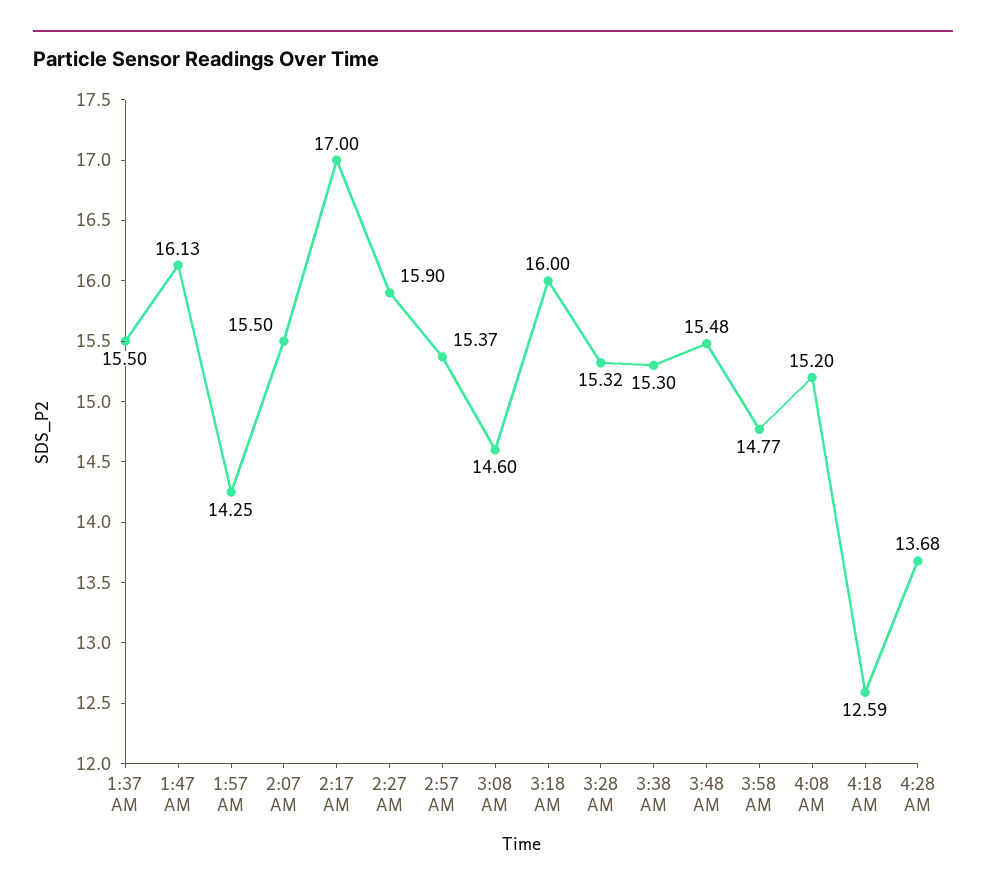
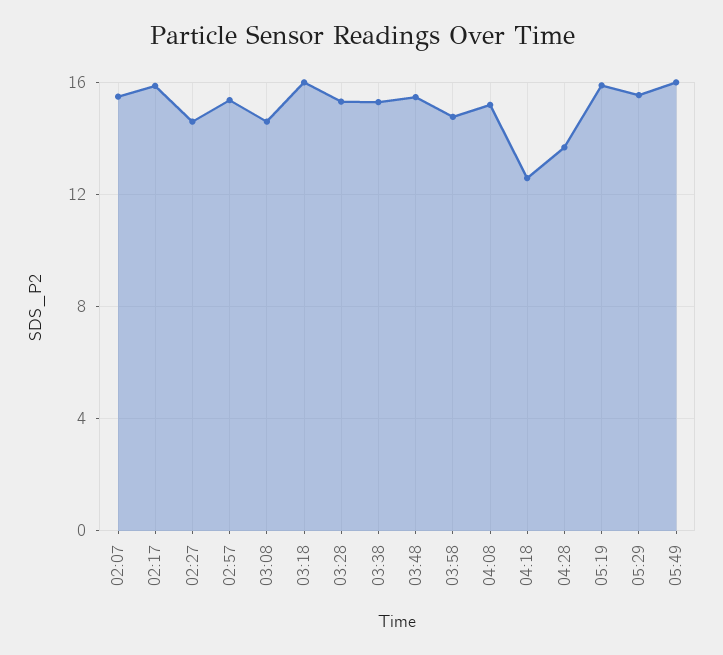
1:37 AM: 15.5 -> none
1:47 AM: 16.13 -> none
1:57 AM: 14.25 -> none
2:17 AM: 17 -> 16
2:27 AM: 15.9 -> 14.5
05:19: none -> 16
05:29: none -> 15.5
05:49: none -> 16

